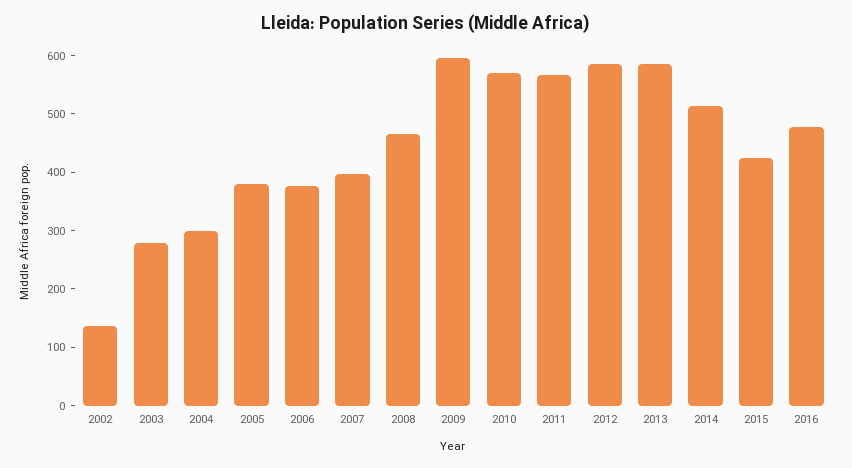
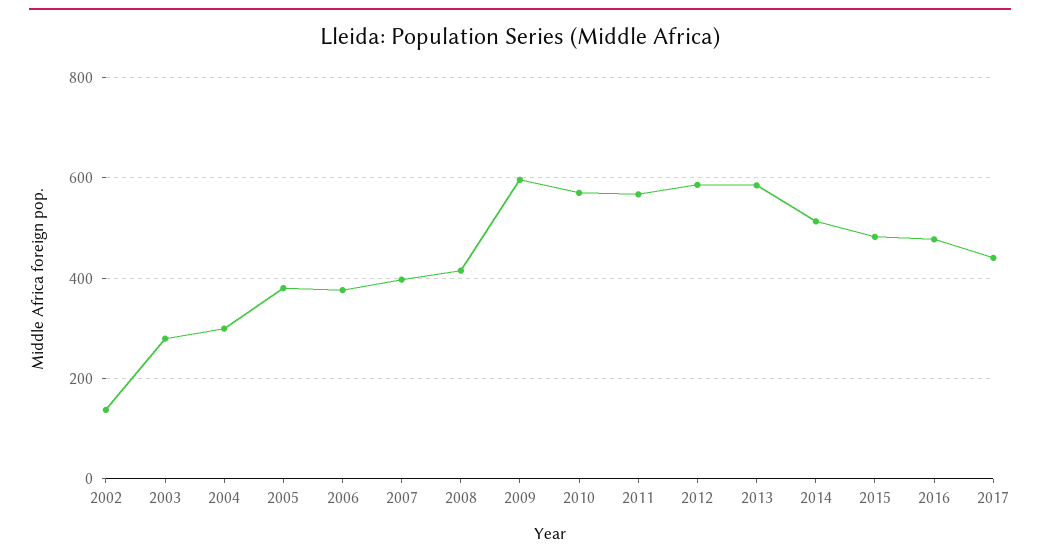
2008: 460 -> 420
2015: 420 -> 480
2017: none -> 440

